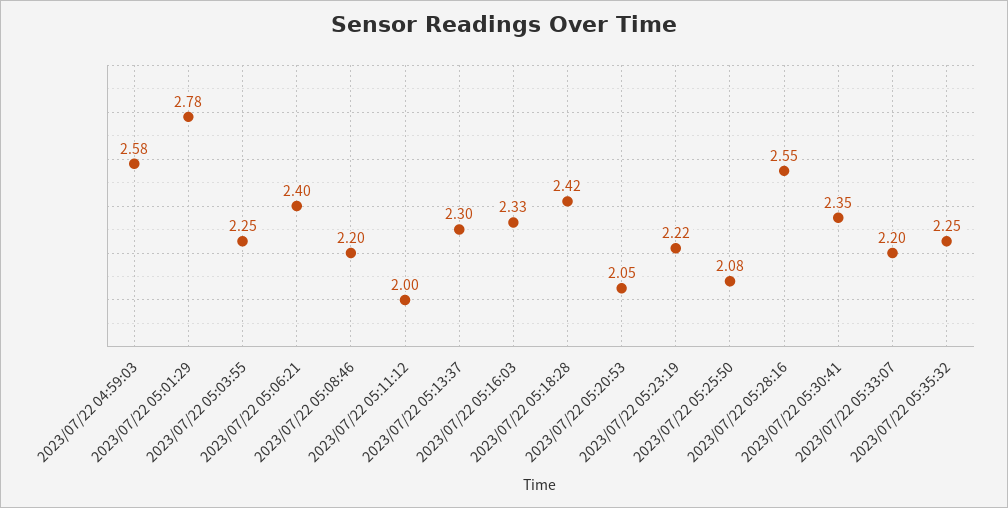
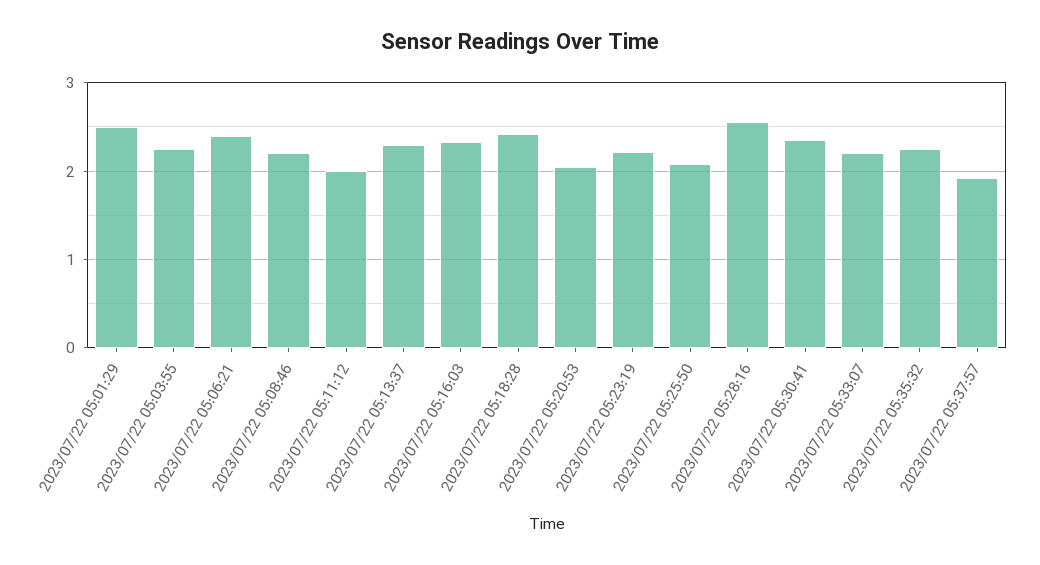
2023/07/22 04:59:03: 2.58 -> none
2023/07/22 05:01:29: 2.78 -> 2.5
2023/07/22 05:37:57: none -> 1.9

